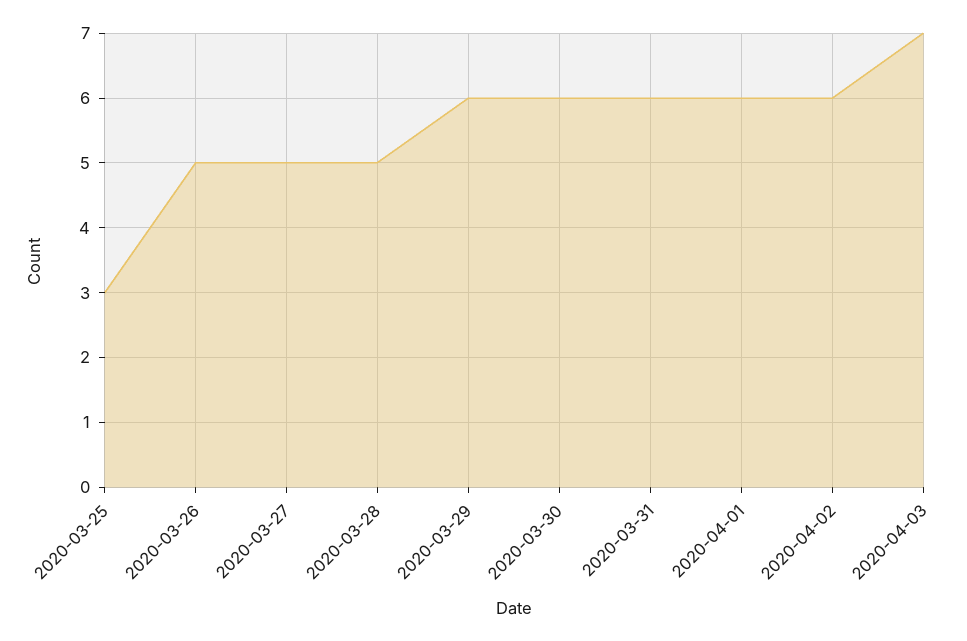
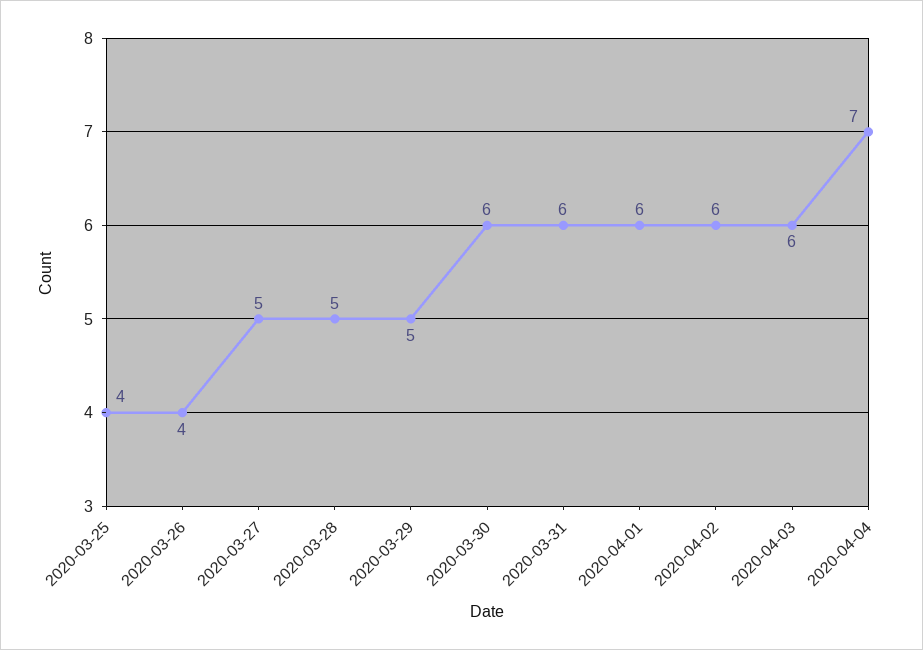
2020-03-25: 3 -> 4
2020-03-26: 5 -> 4
2020-03-29: 6 -> 5
2020-04-03: 7 -> 6
2020-04-04: none -> 7

